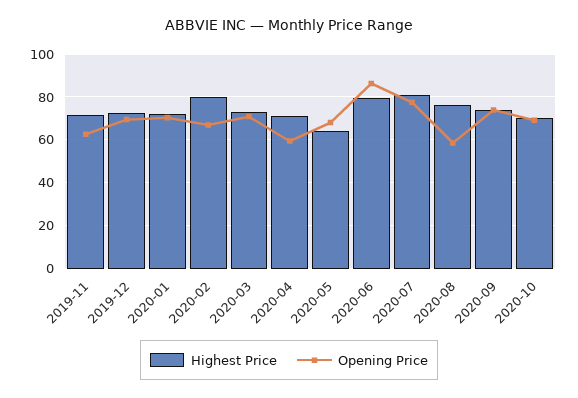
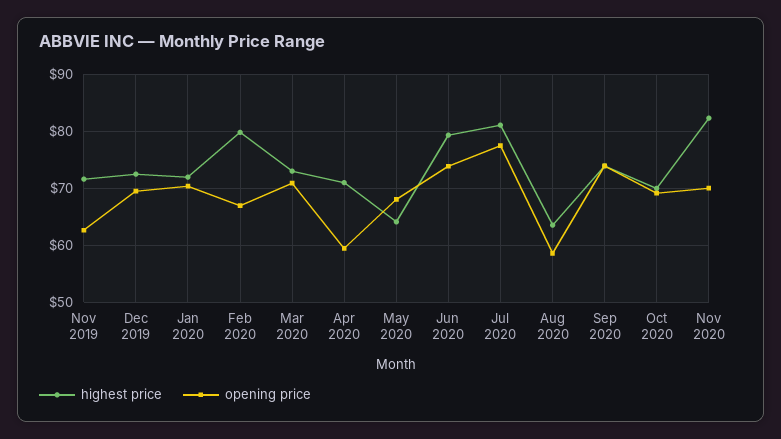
Opening Price, 2020-06: 85 -> 74
Highest Price, 2020-08: 75 -> 64
Highest Price, Nov 2020: none -> 82
Opening Price, Nov 2020: none -> 70

